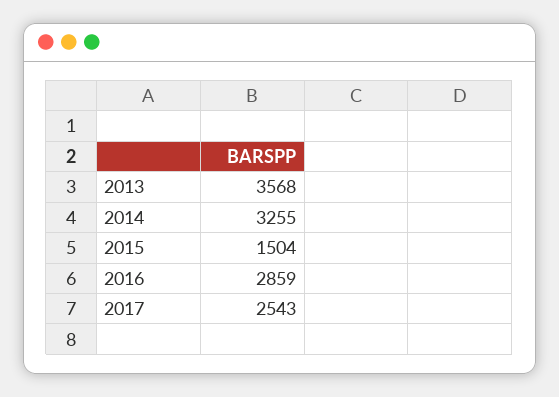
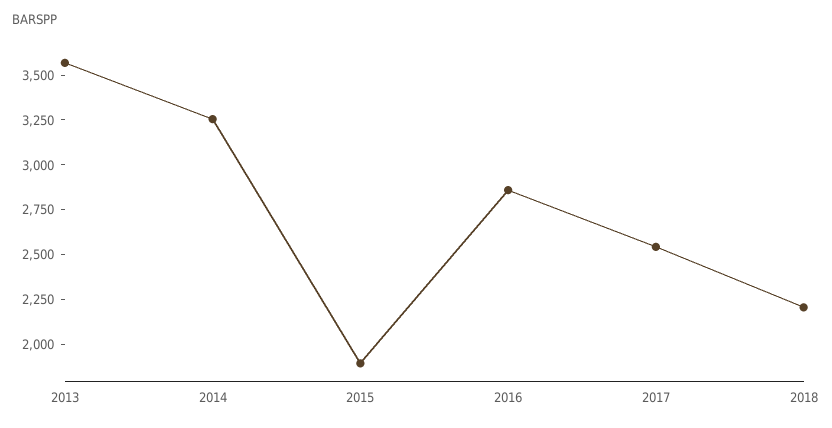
2015: 1504 -> 1900
2018: none -> 2200

